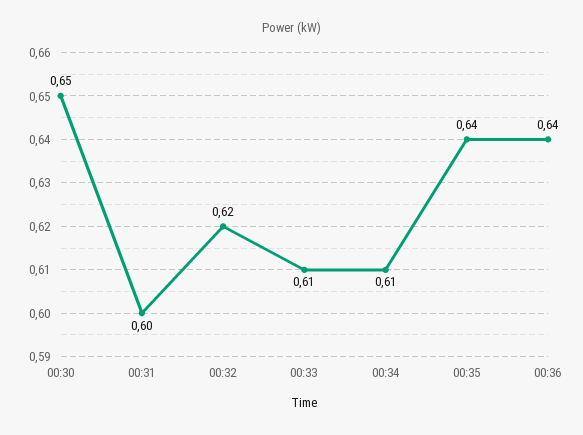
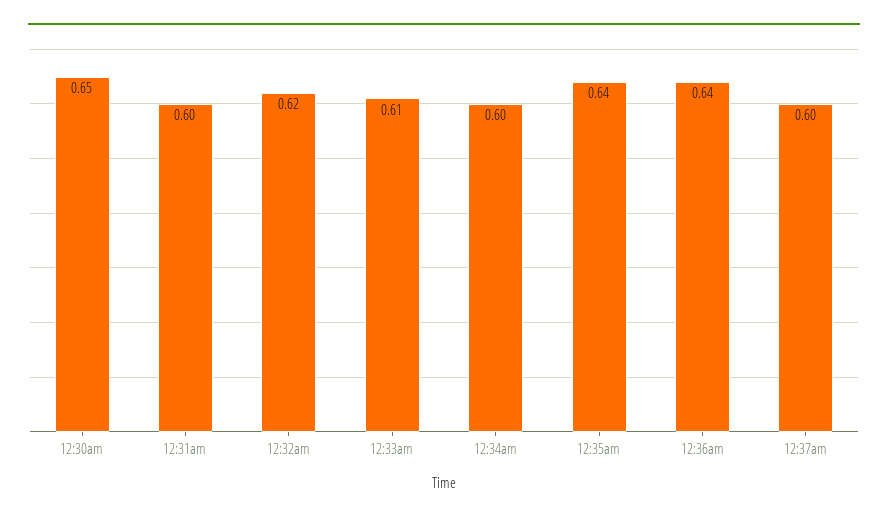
00:34: 0.61 -> 0.6
12:37am: none -> 0.6

